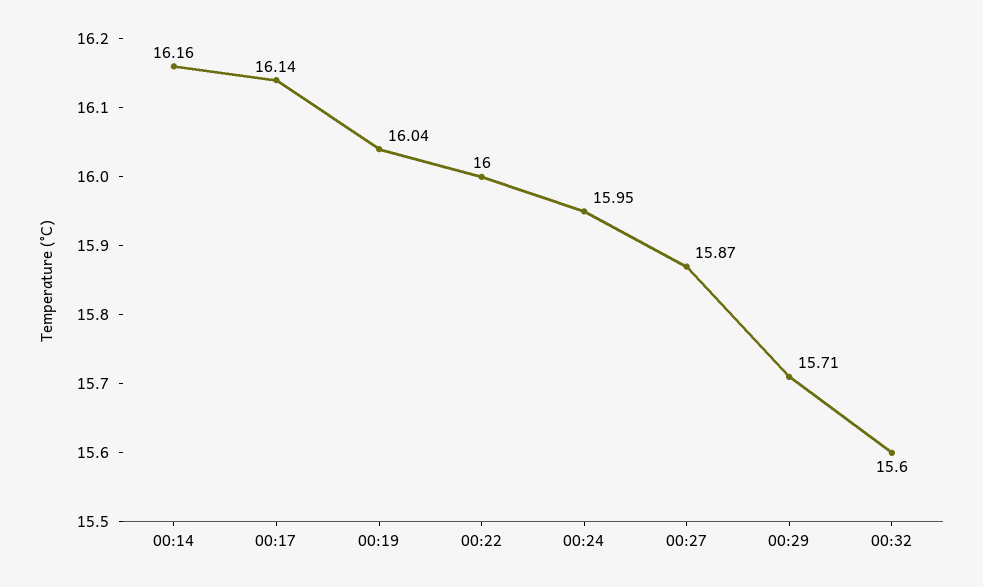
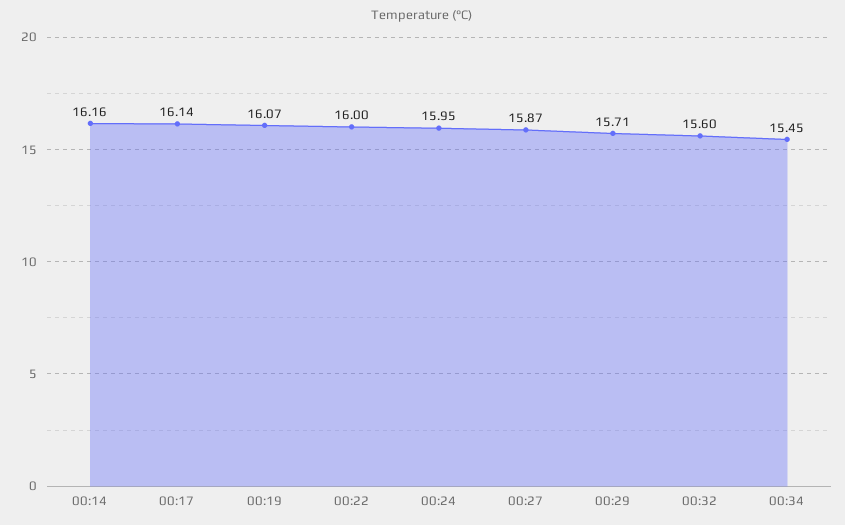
00:19: 16.04 -> 16.07
00:34: none -> 15.45

